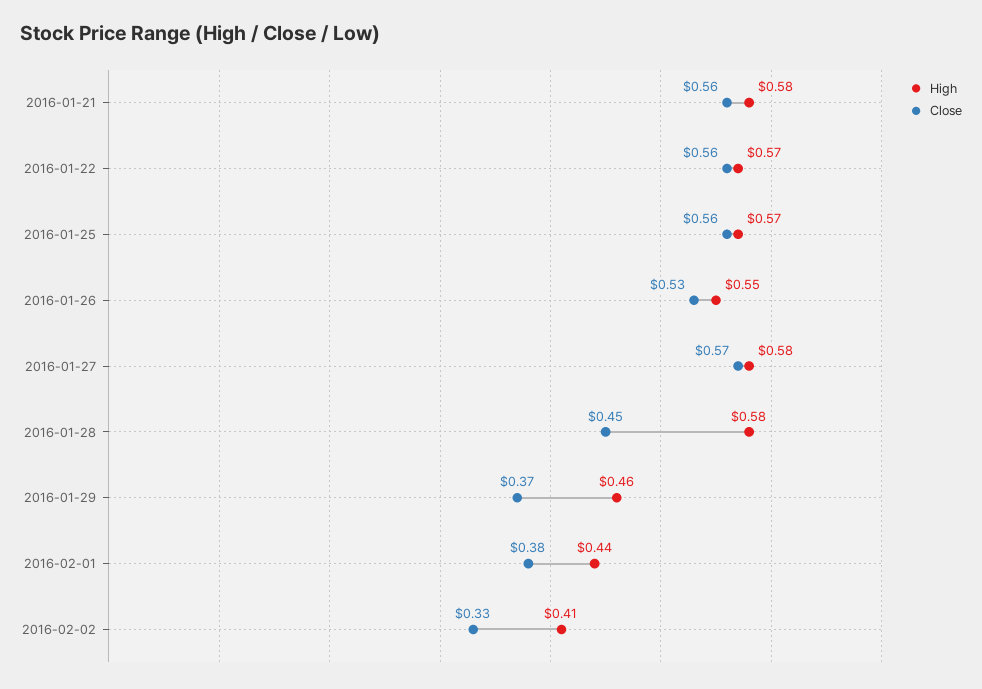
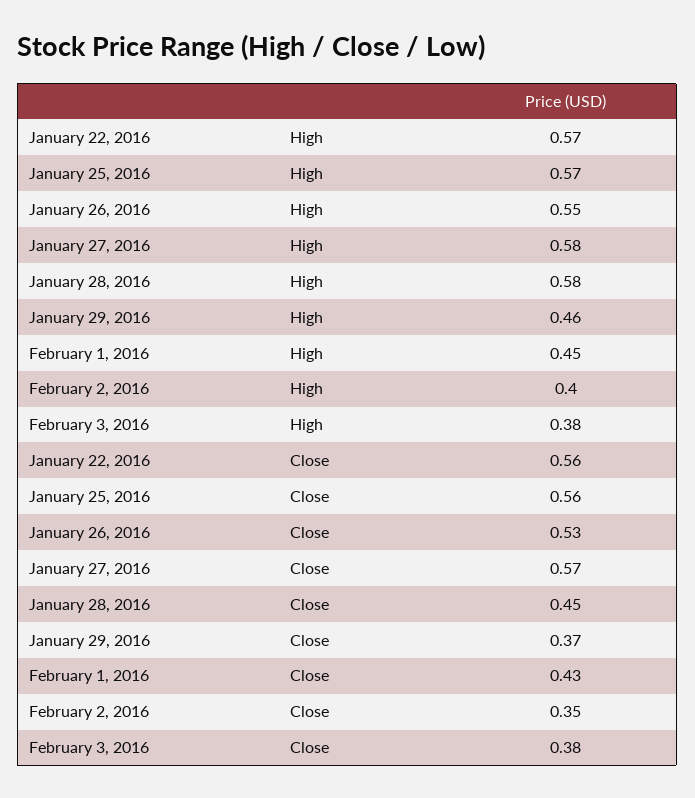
High, 2016-01-21: 0.58 -> none
Close, 2016-01-21: 0.56 -> none
High, 2016-02-01: 0.44 -> 0.45
Close, 2016-02-01: 0.38 -> 0.43
High, 2016-02-02: 0.41 -> 0.4
Close, 2016-02-02: 0.33 -> 0.35
High, February 3, 2016: none -> 0.38
Close, February 3, 2016: none -> 0.38

